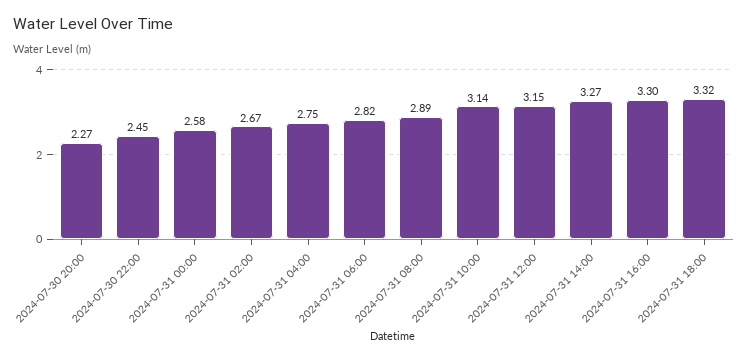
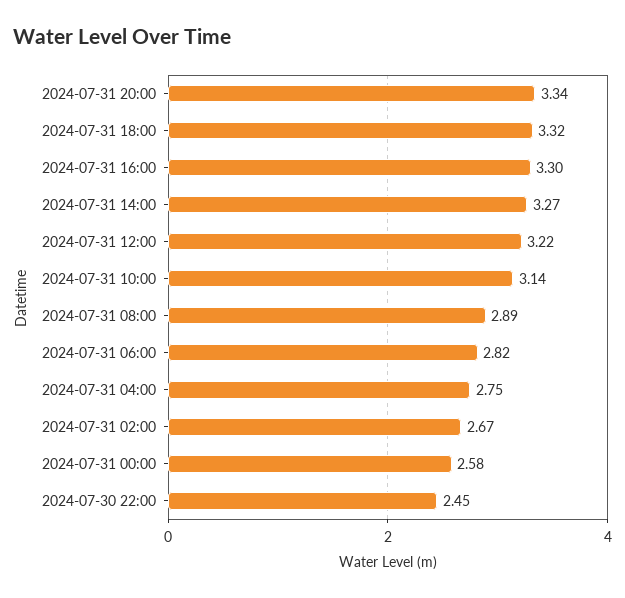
2024-07-30 20:00: 2.27 -> none
2024-07-31 12:00: 3.15 -> 3.22
2024-07-31 20:00: none -> 3.34

